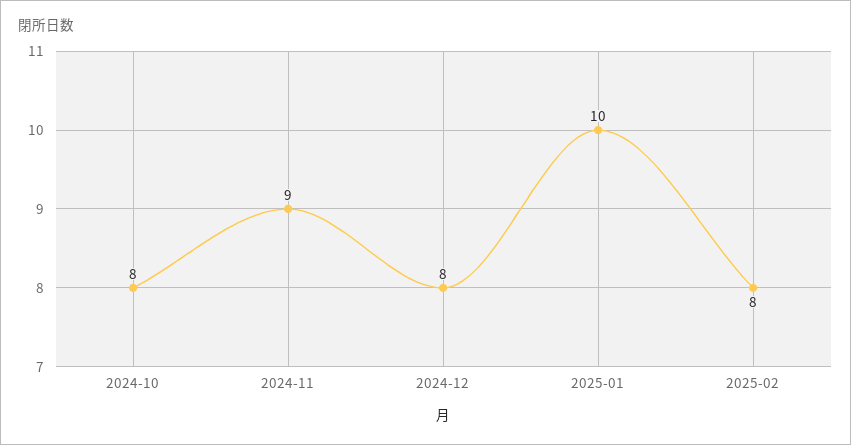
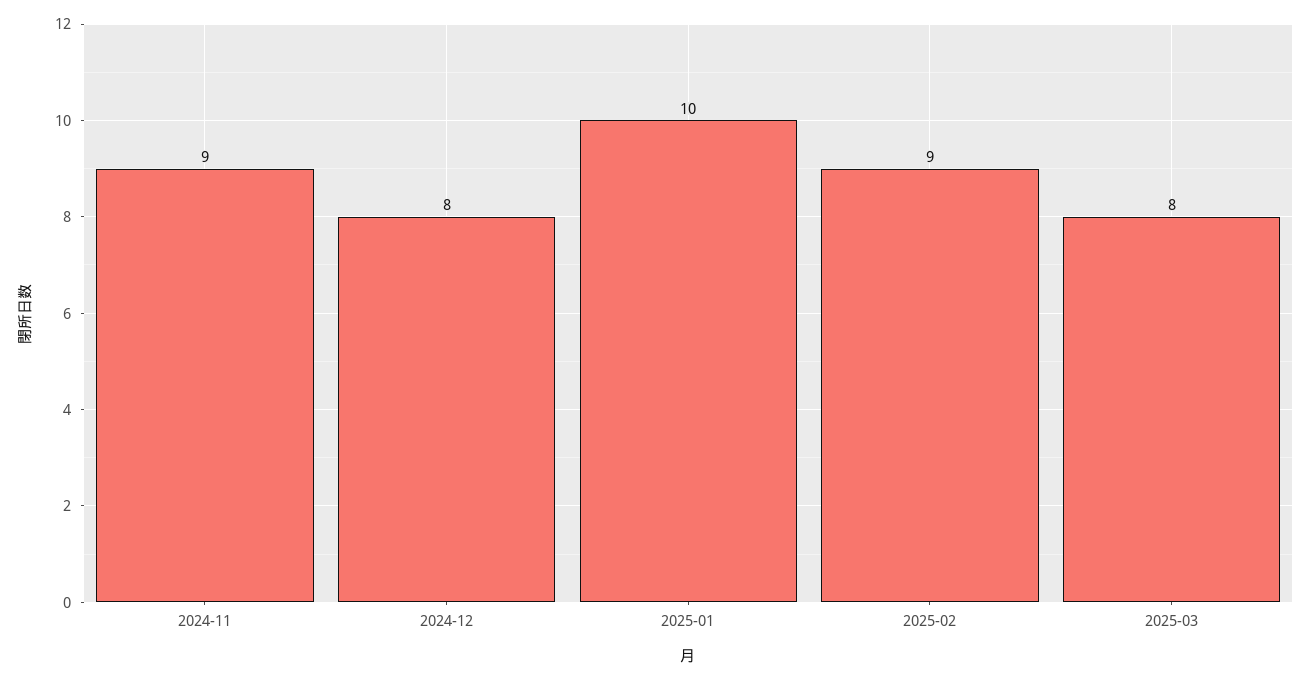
2024-10: 8 -> none
2025-02: 8 -> 9
2025-03: none -> 8

